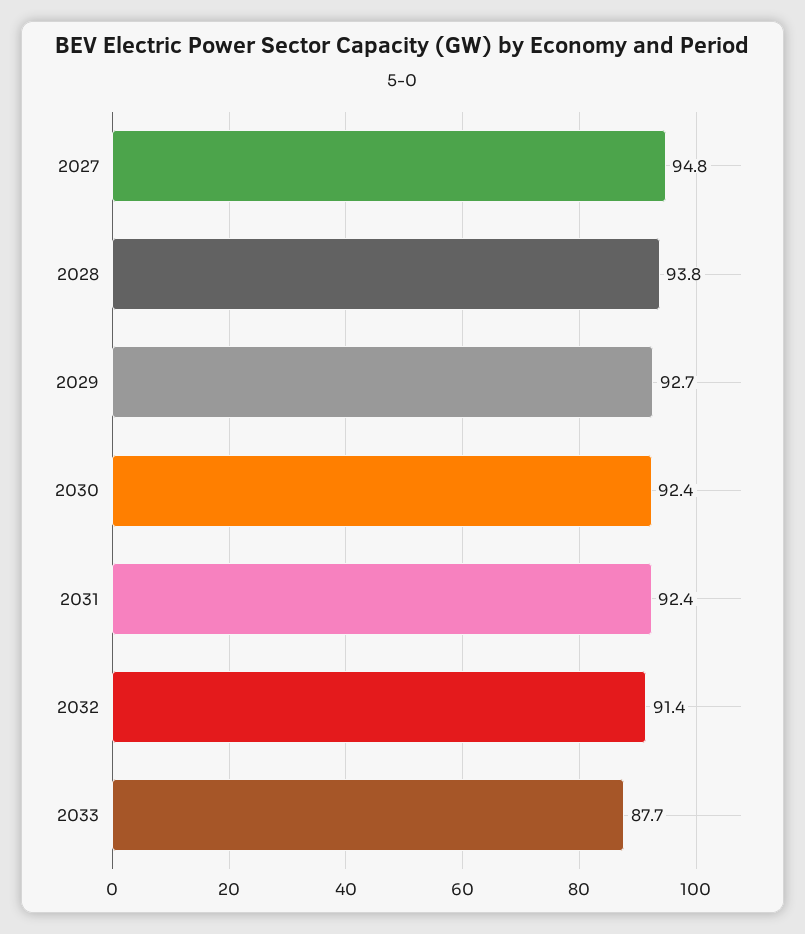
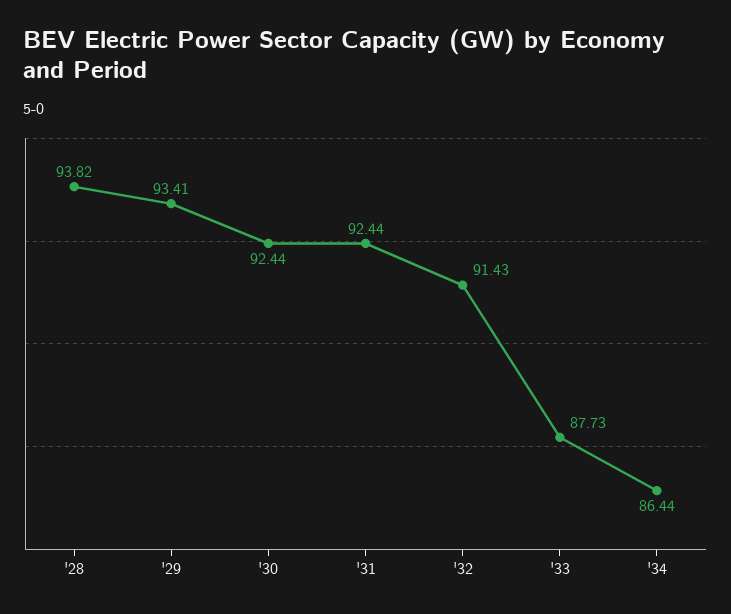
2027: 94.8 -> none
2029: 92.7 -> 93.41
'34: none -> 86.44

